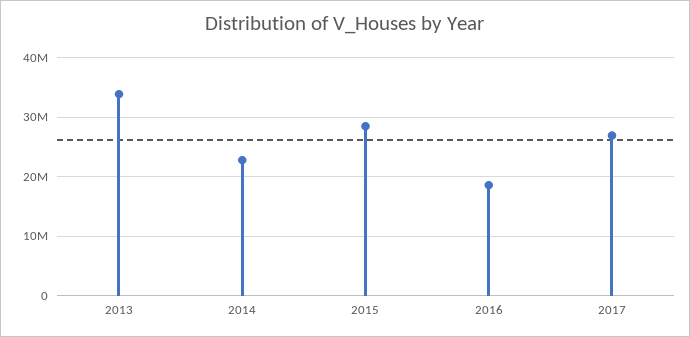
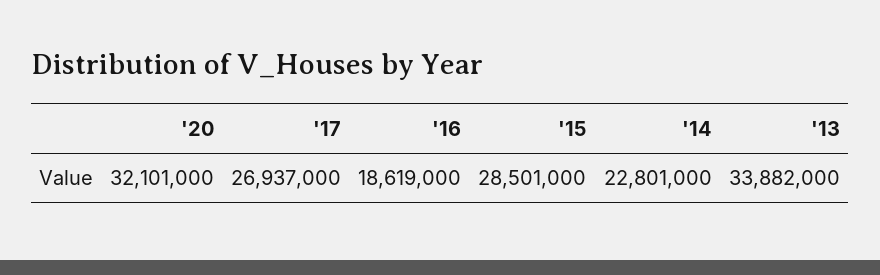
'20: none -> 32101000

